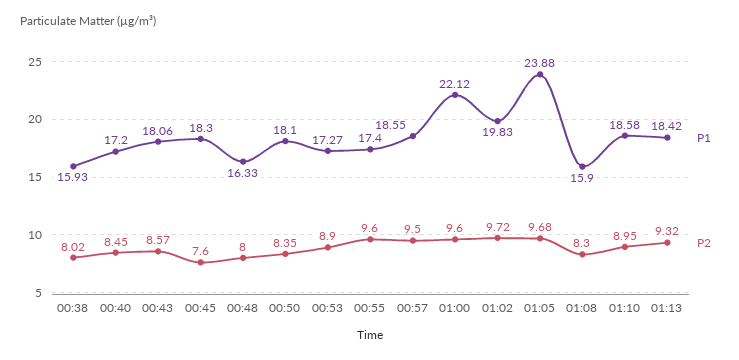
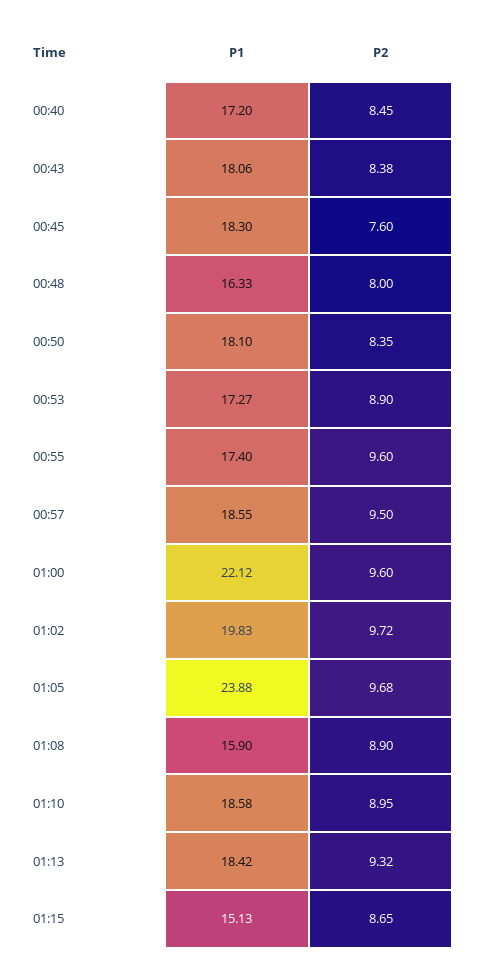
P1, 00:38: 15.93 -> none
P2, 00:38: 8.02 -> none
P2, 00:43: 8.57 -> 8.38
P2, 01:08: 8.3 -> 8.9
P1, 01:15: none -> 15.13
P2, 01:15: none -> 8.65

